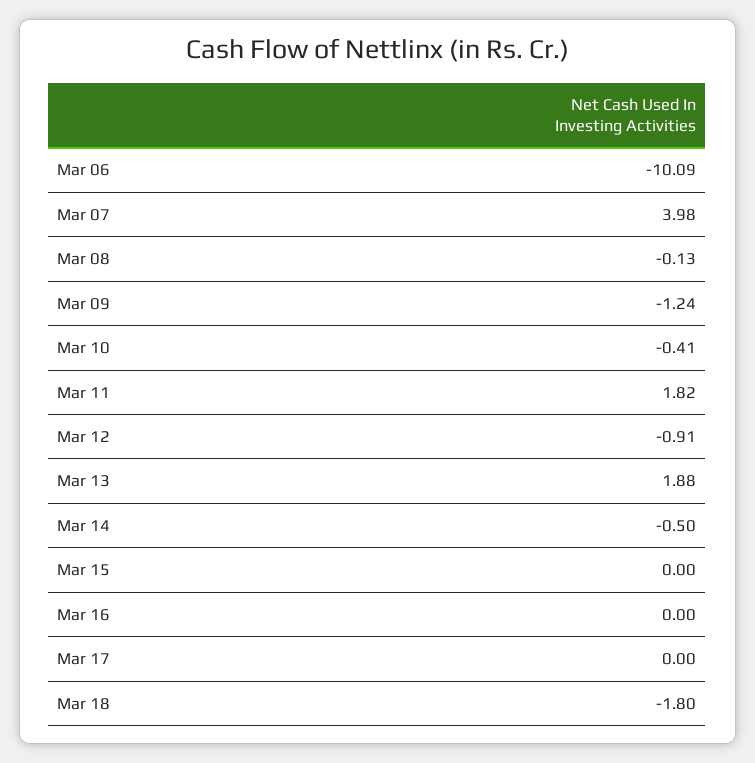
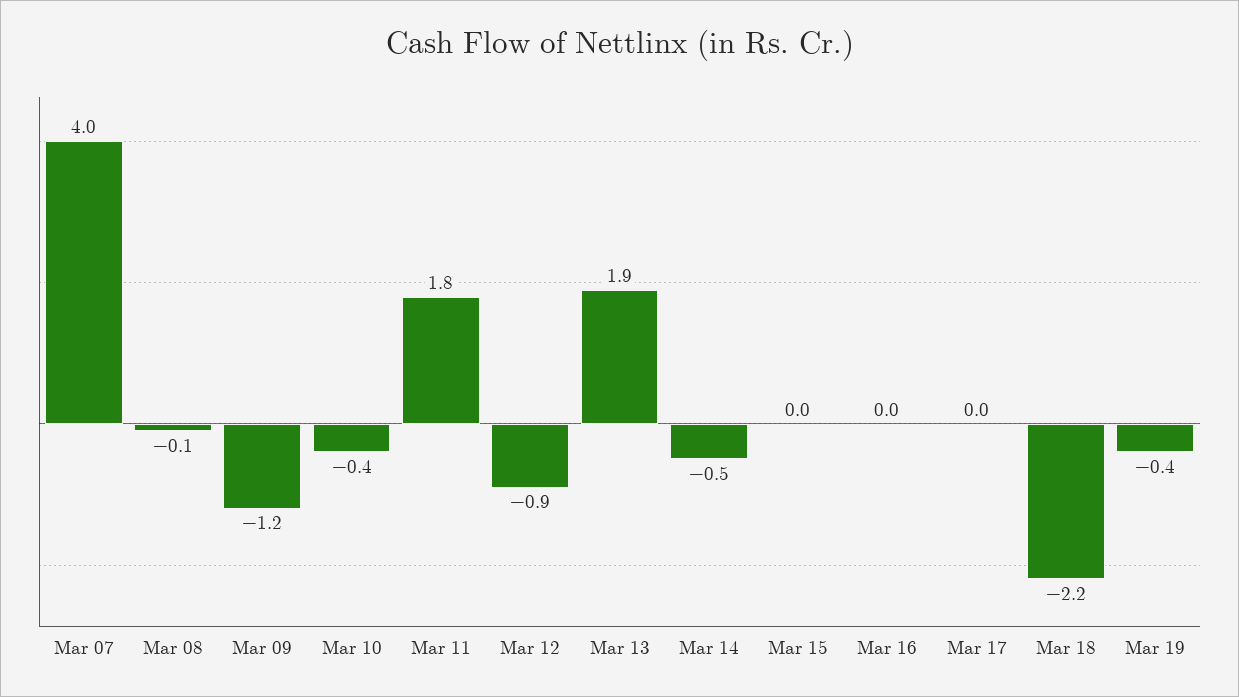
Mar 06: -10.09 -> none
Mar 18: -1.8 -> -2.2
Mar 19: none -> -0.4

